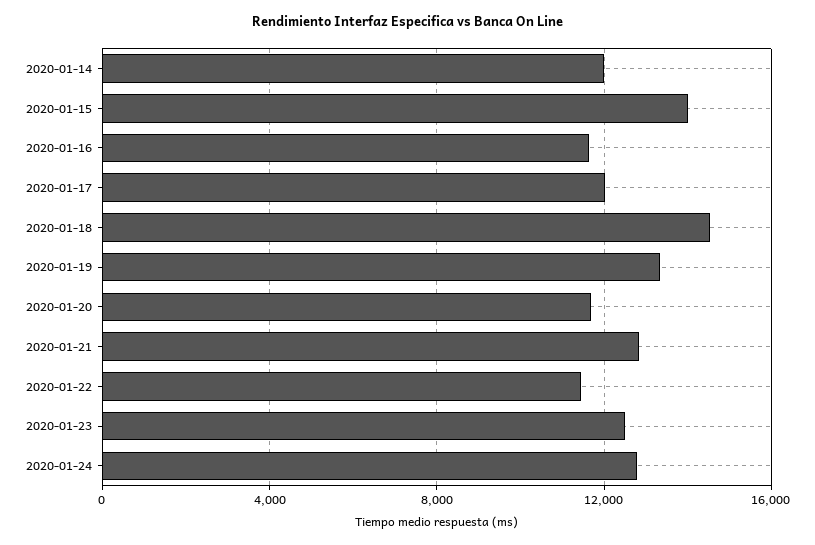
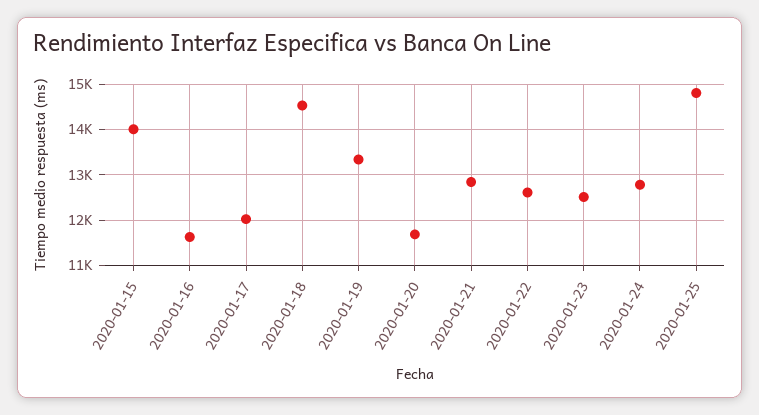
2020-01-14: 12000 -> none
2020-01-22: 11500 -> 12600
2020-01-25: none -> 14800

